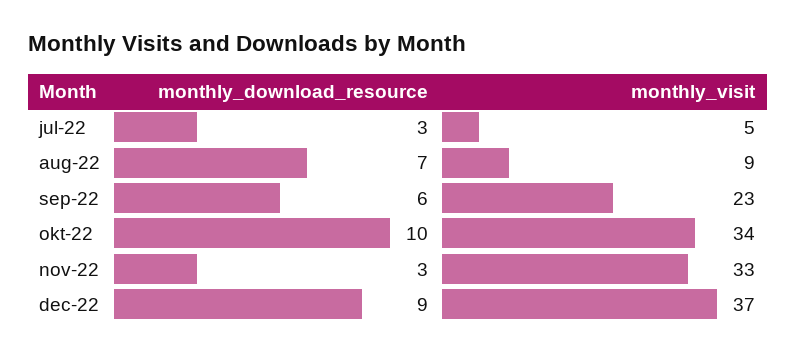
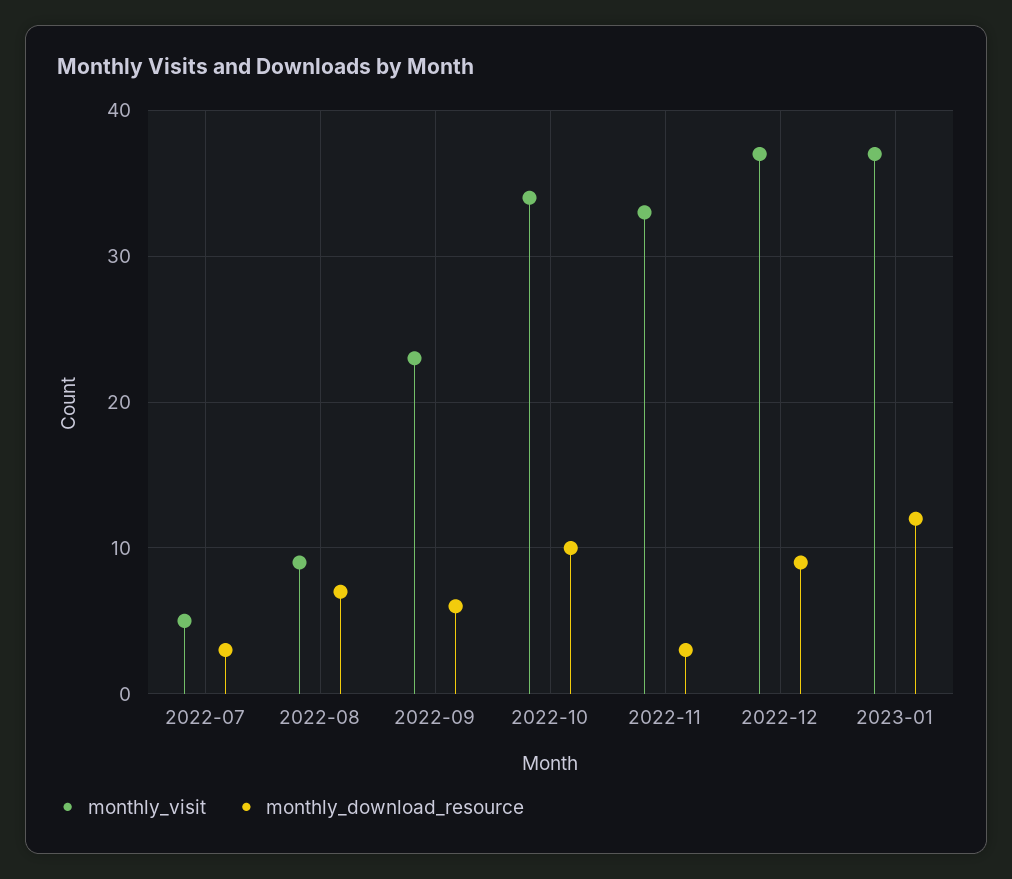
monthly_visit, 2023-01: none -> 37
monthly_download_resource, 2023-01: none -> 12

